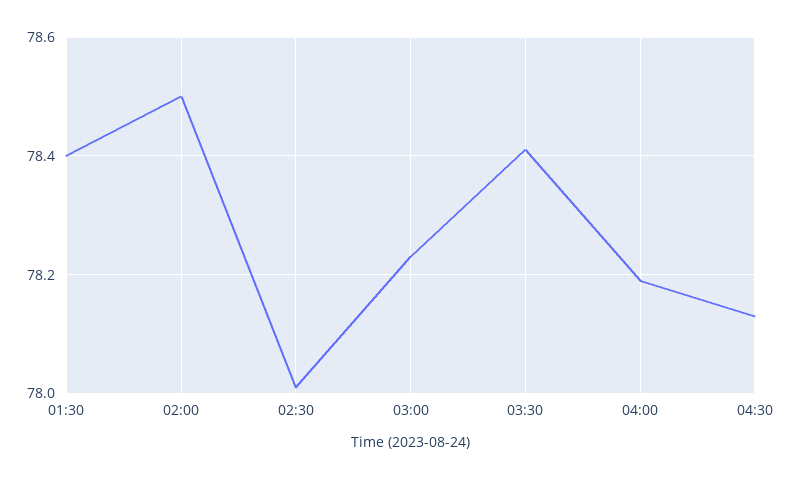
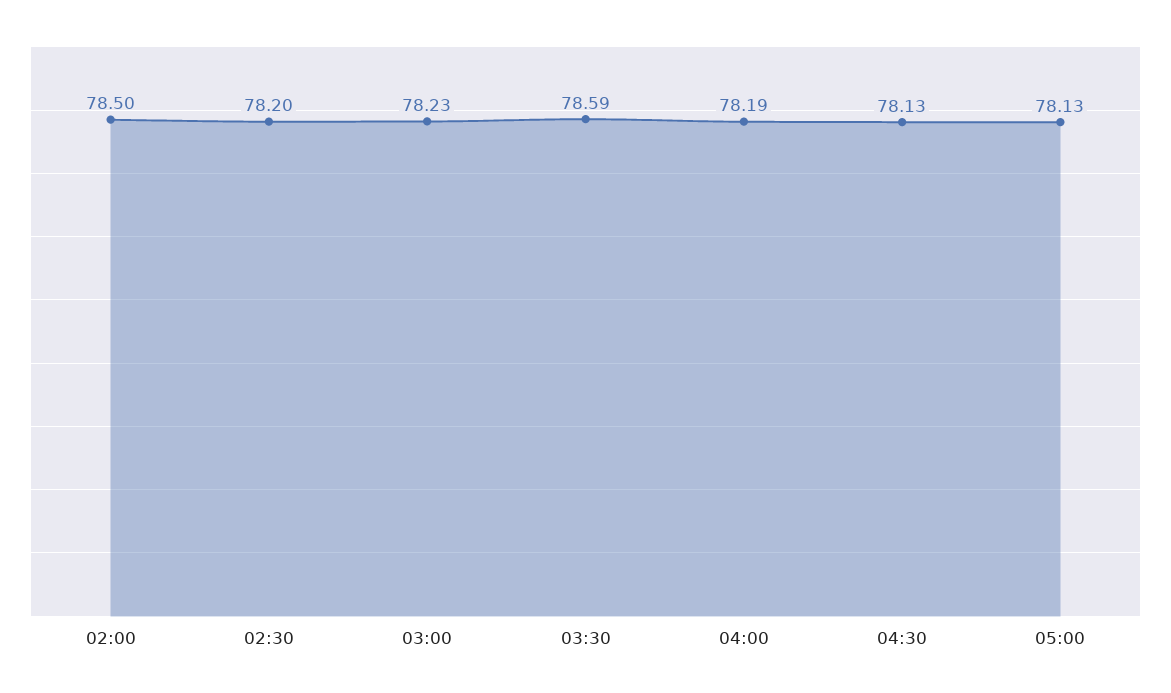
01:30: 78.4 -> none
02:30: 78 -> 78.2
03:30: 78.4 -> 78.59
05:00: none -> 78.13

